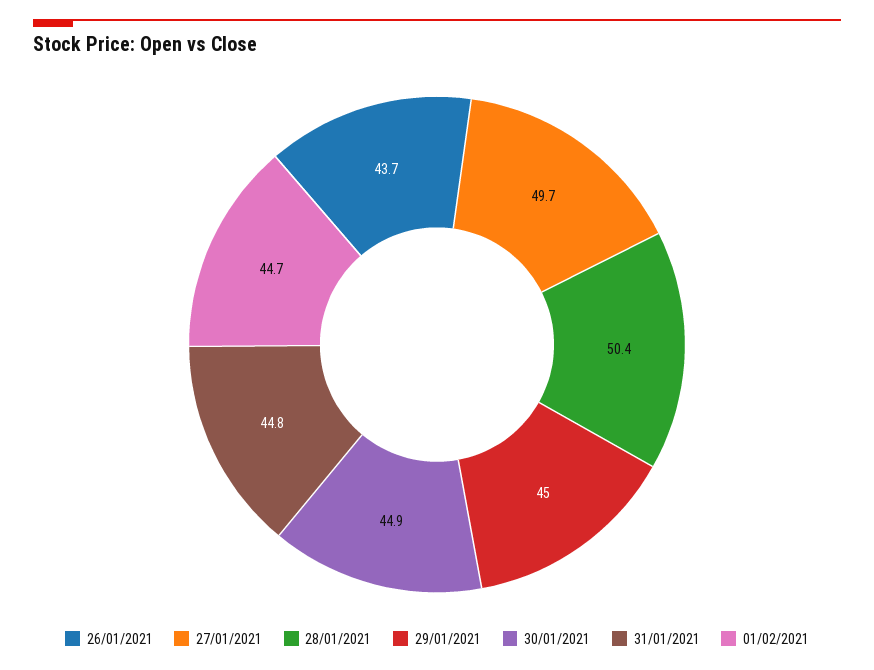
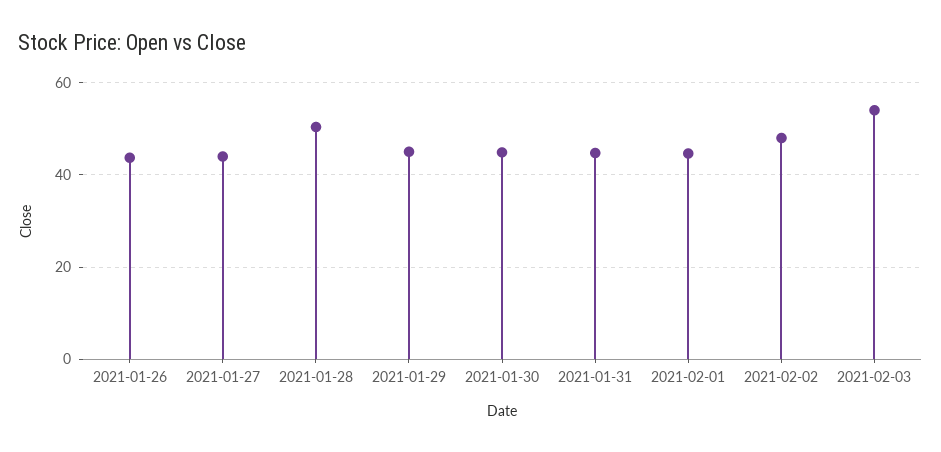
27/01/2021: 49.7 -> 44
2021-02-02: none -> 48
2021-02-03: none -> 54

